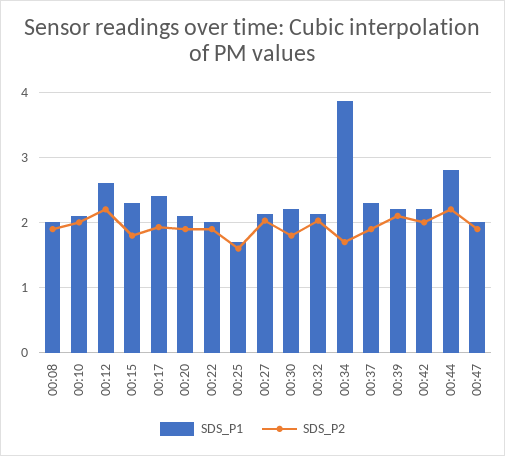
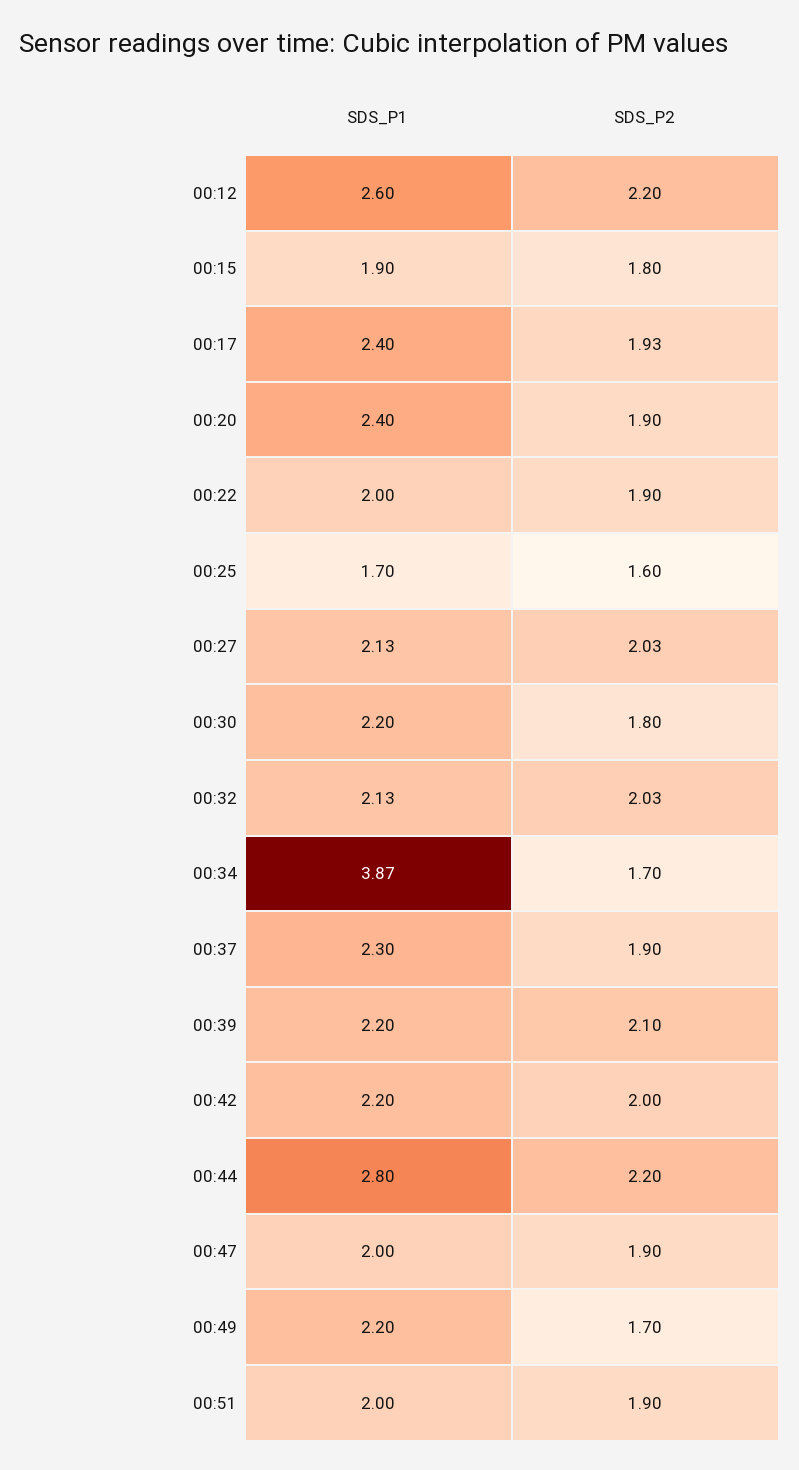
SDS_P1, 00:08: 2 -> none
SDS_P2, 00:08: 1.9 -> none
SDS_P1, 00:10: 2.1 -> none
SDS_P2, 00:10: 2 -> none
SDS_P1, 00:15: 2.3 -> 1.9
SDS_P1, 00:20: 2.1 -> 2.4
SDS_P1, 00:49: none -> 2.2
SDS_P2, 00:49: none -> 1.7
SDS_P1, 00:51: none -> 2
SDS_P2, 00:51: none -> 1.9

